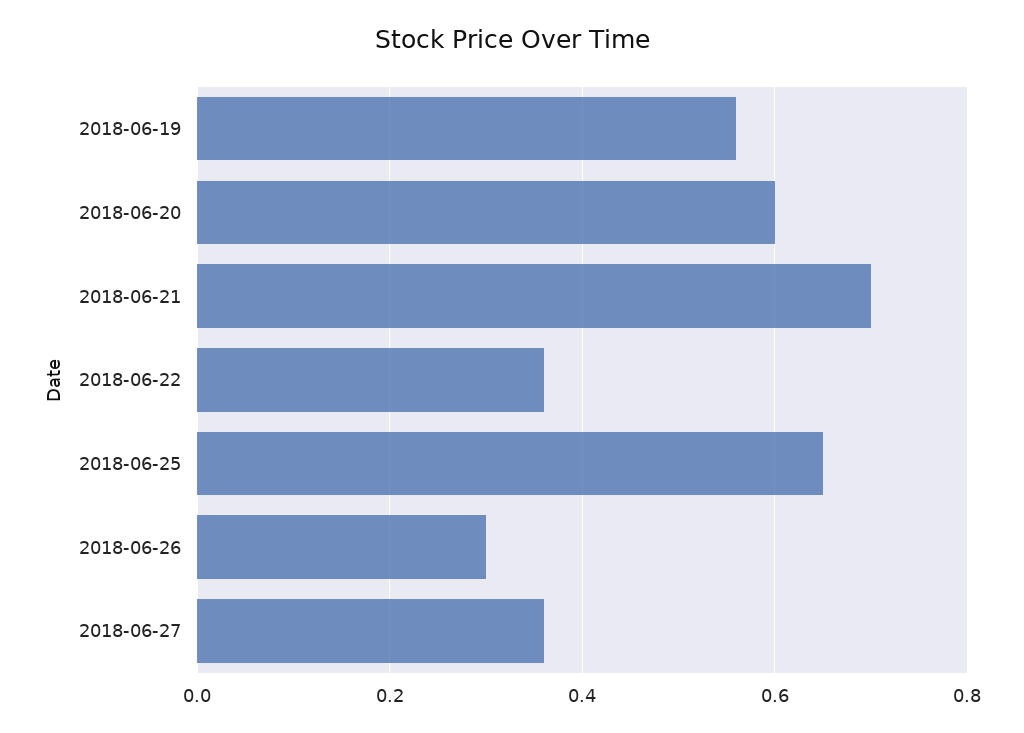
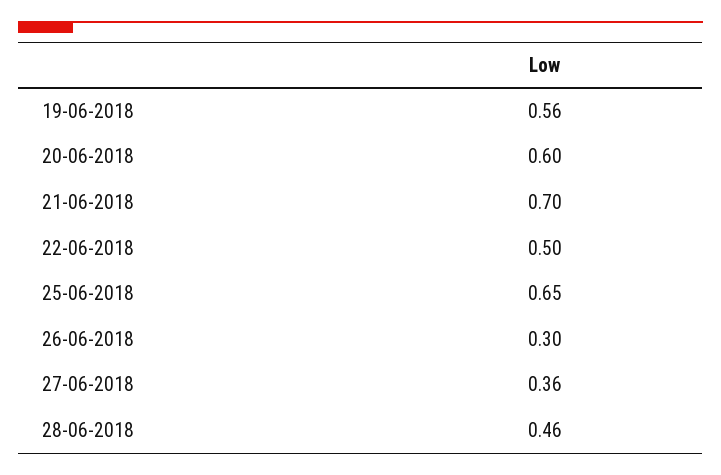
2018-06-22: 0.35 -> 0.5
28-06-2018: none -> 0.46

